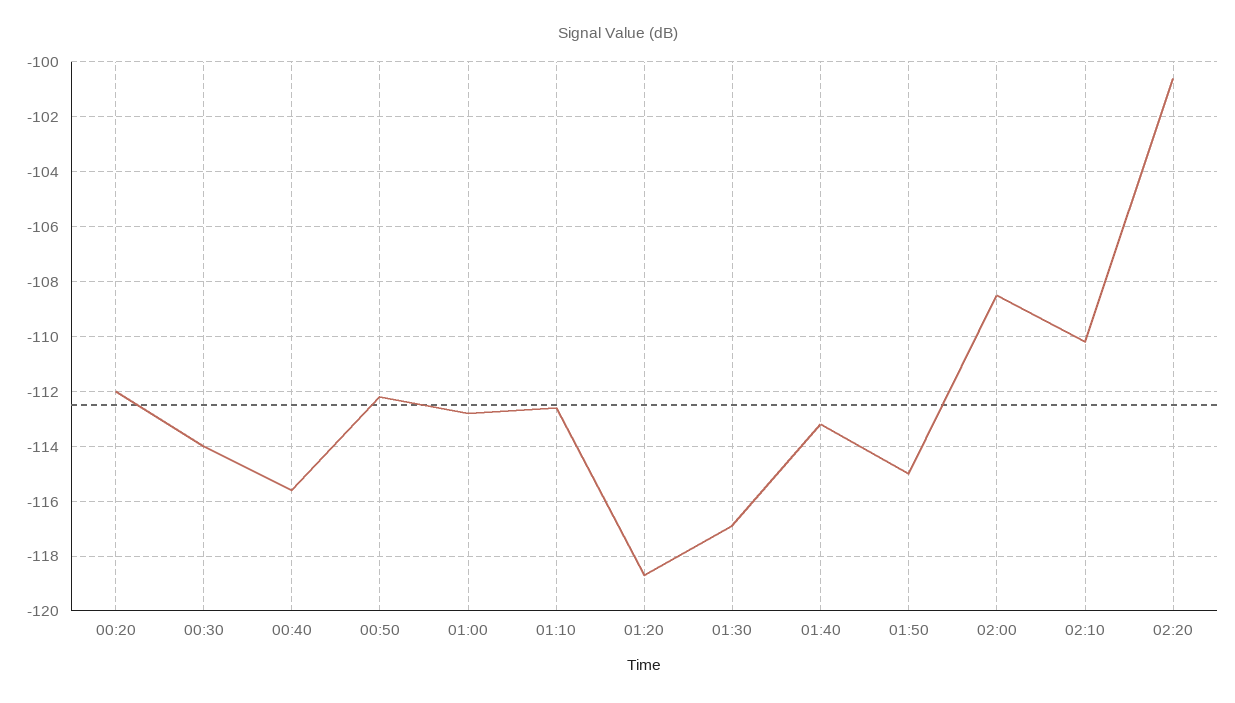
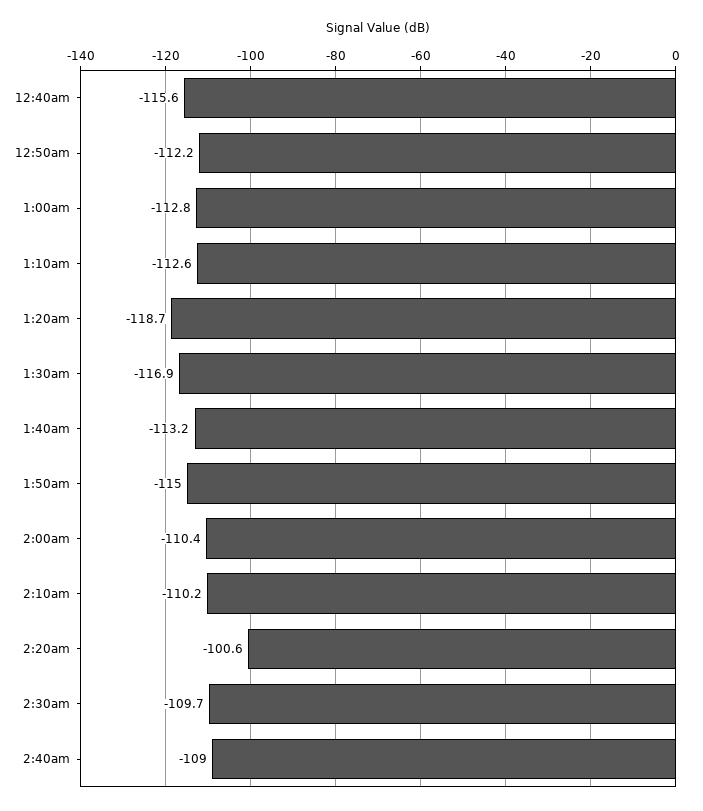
00:20: -112 -> none
00:30: -114 -> none
02:00: -108.5 -> -110.4
2:30am: none -> -109.7
2:40am: none -> -109

